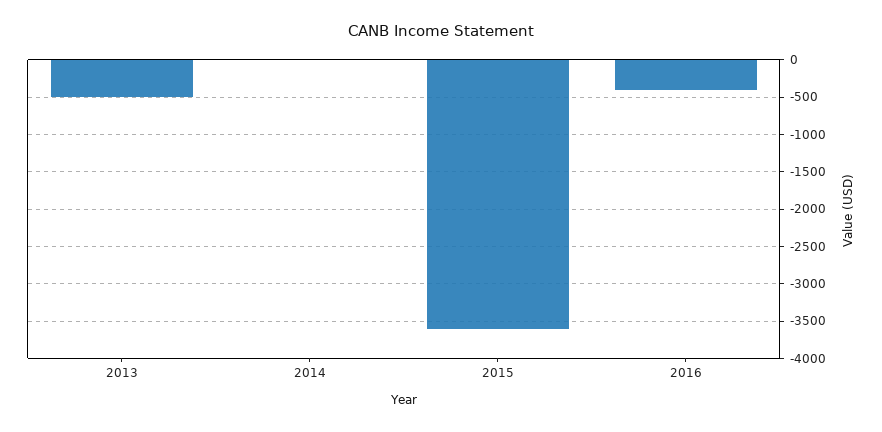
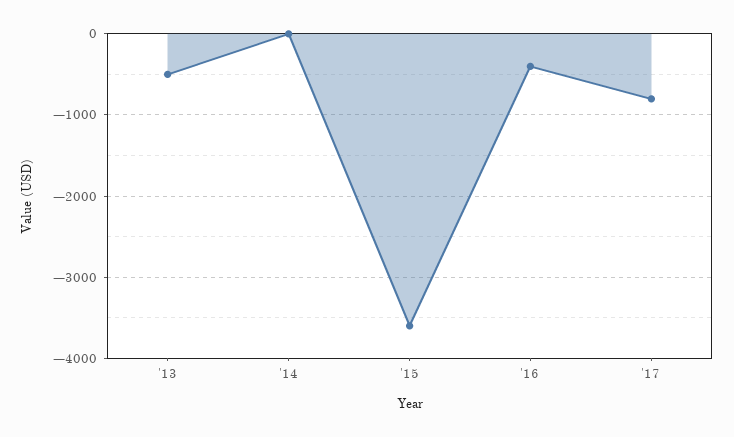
'17: none -> -800

